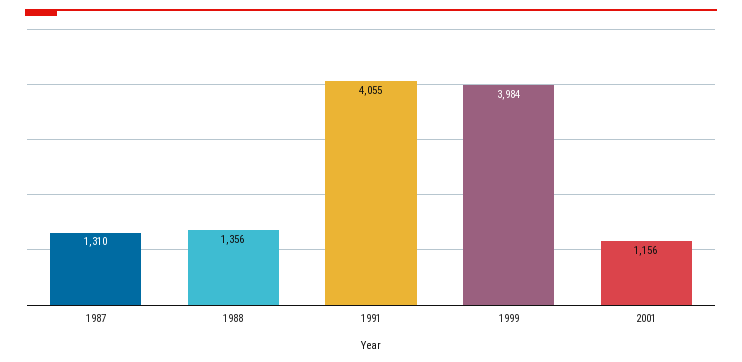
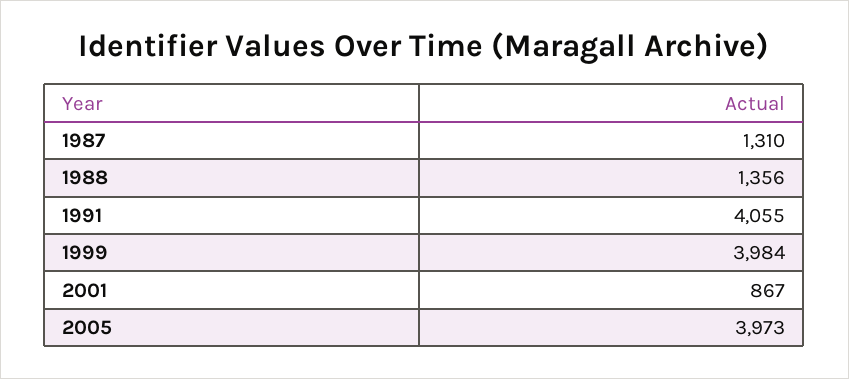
2001: 1156 -> 867
2005: none -> 3973

